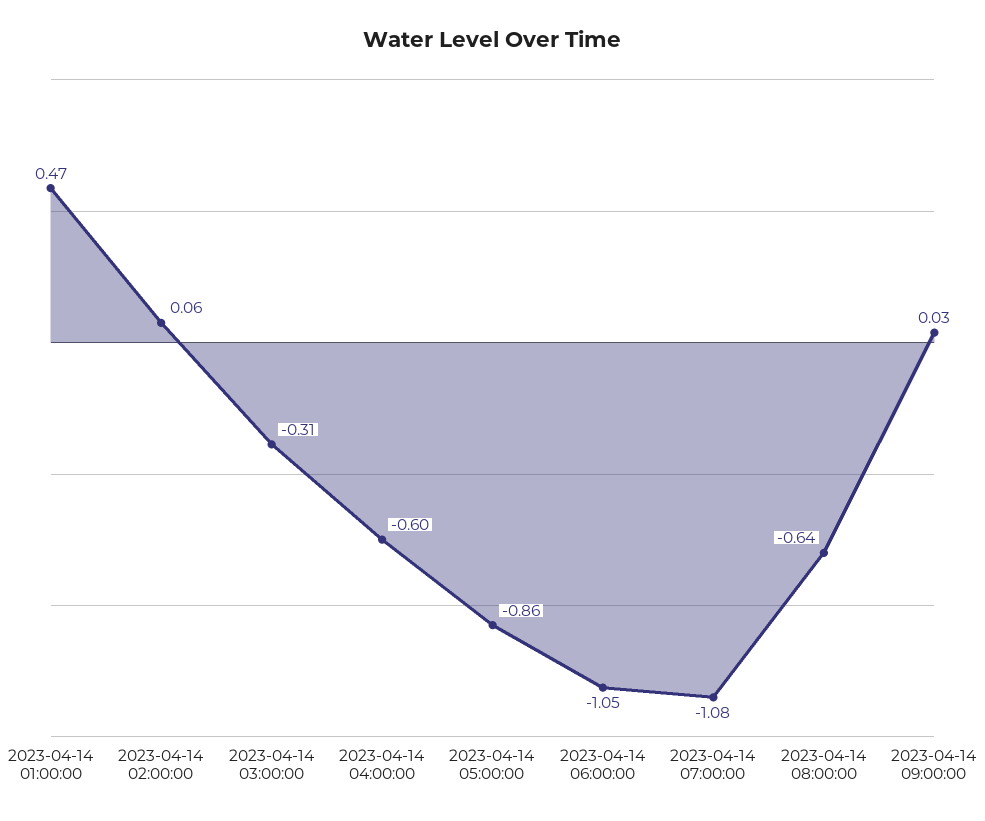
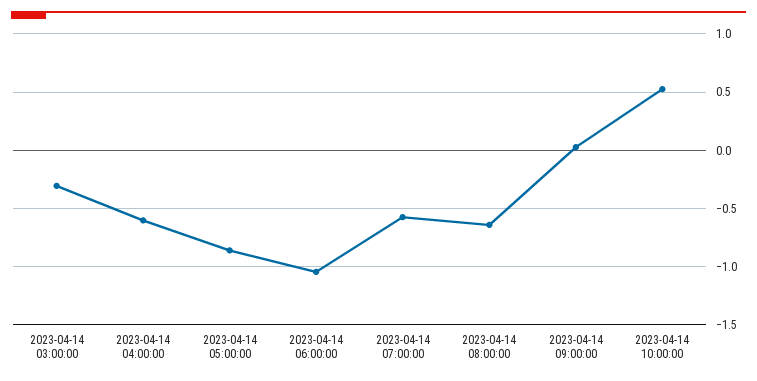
2023-04-14 01:00:00: 0.47 -> none
2023-04-14 02:00:00: 0.06 -> none
2023-04-14 07:00:00: -1.08 -> -0.6
2023-04-14 10:00:00: none -> 0.5

